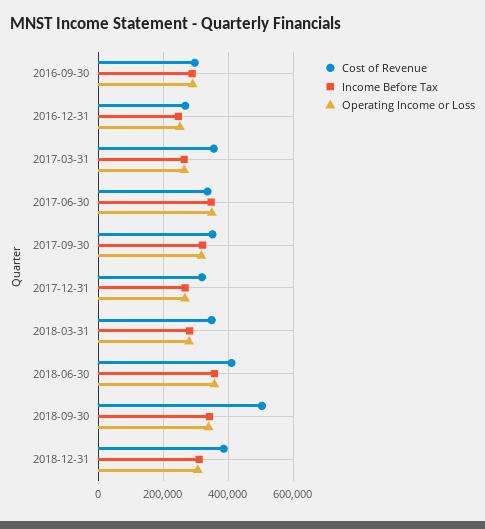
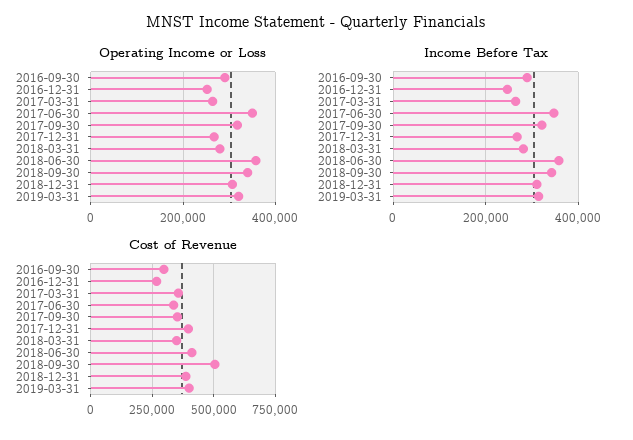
Cost of Revenue, 2017-12-31: 320000 -> 400000
Operating Income or Loss, 2019-03-31: none -> 320000
Income Before Tax, 2019-03-31: none -> 320000
Cost of Revenue, 2019-03-31: none -> 400000

